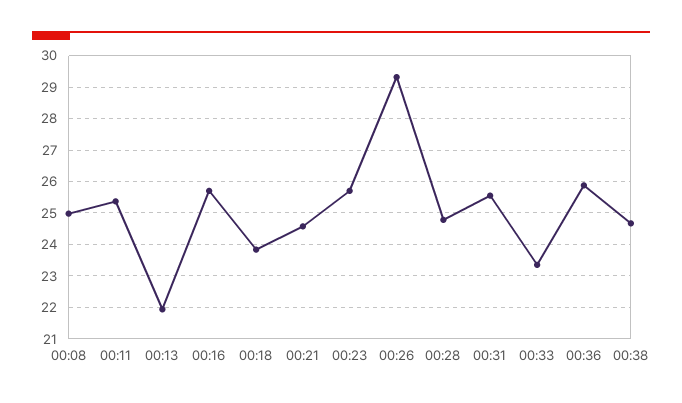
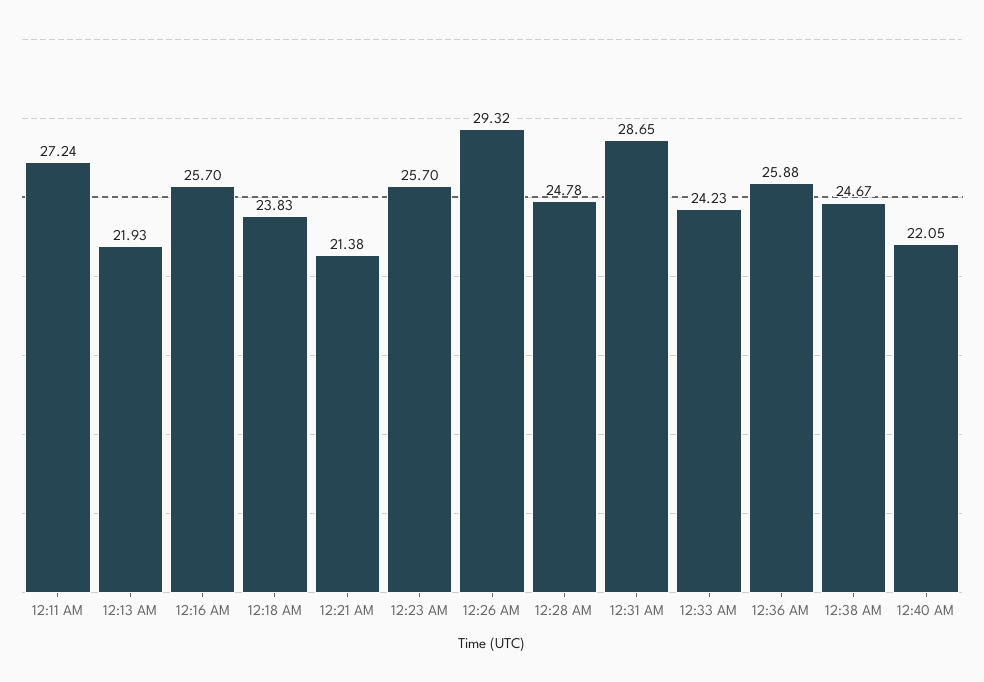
00:08: 25 -> none
00:11: 25.4 -> 27.24
00:21: 24.6 -> 21.38
00:31: 25.6 -> 28.65
00:33: 23.4 -> 24.23
12:40 AM: none -> 22.05

